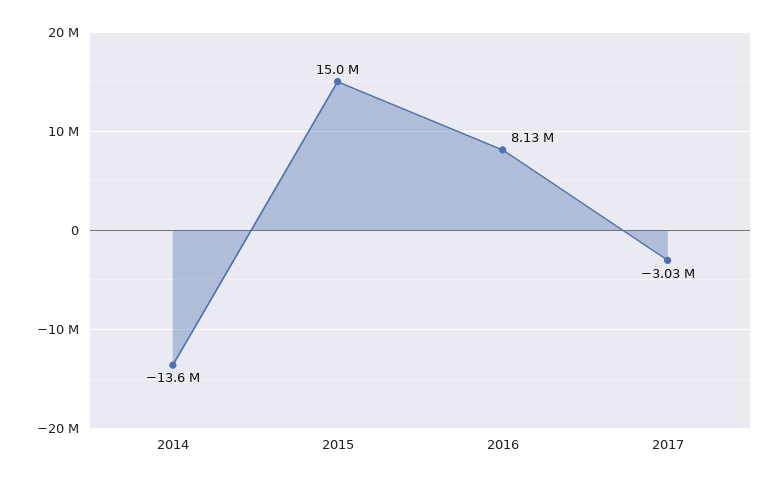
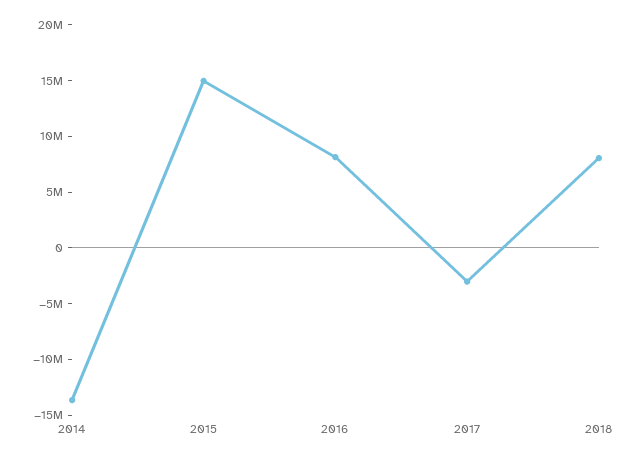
2018: none -> 8000000

